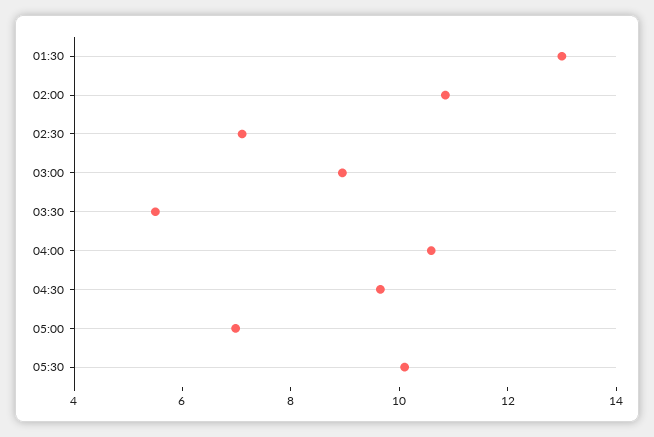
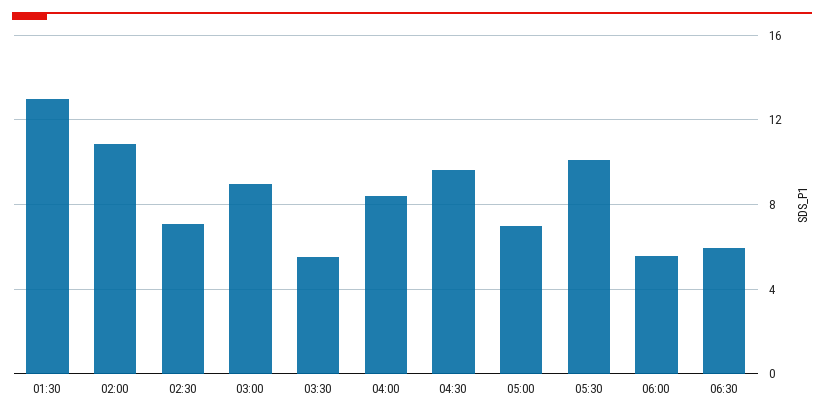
04:00: 10.5 -> 8.5
06:00: none -> 5.5
06:30: none -> 6

